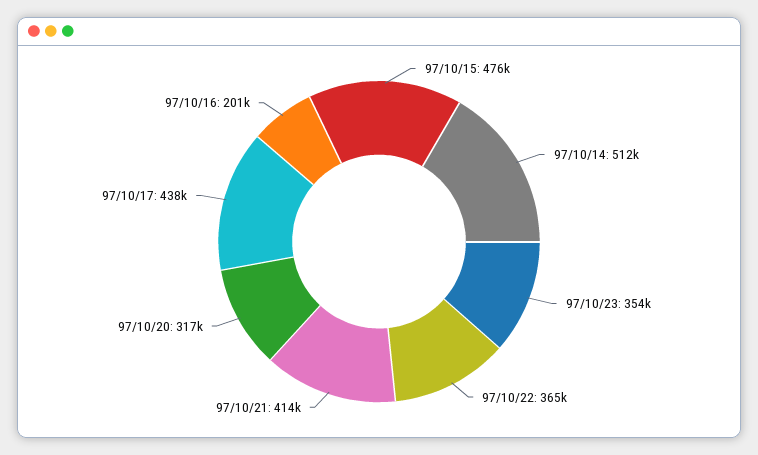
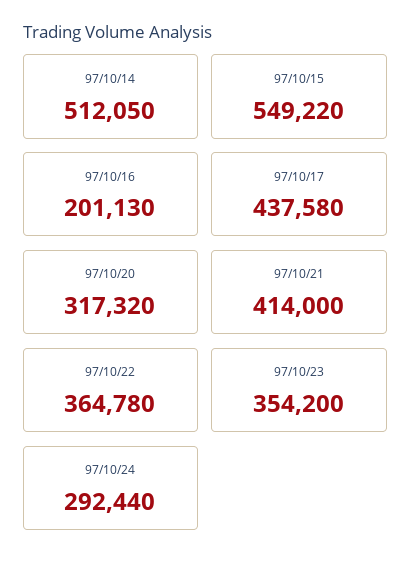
97/10/15: 476000 -> 549220
97/10/24: none -> 292440

